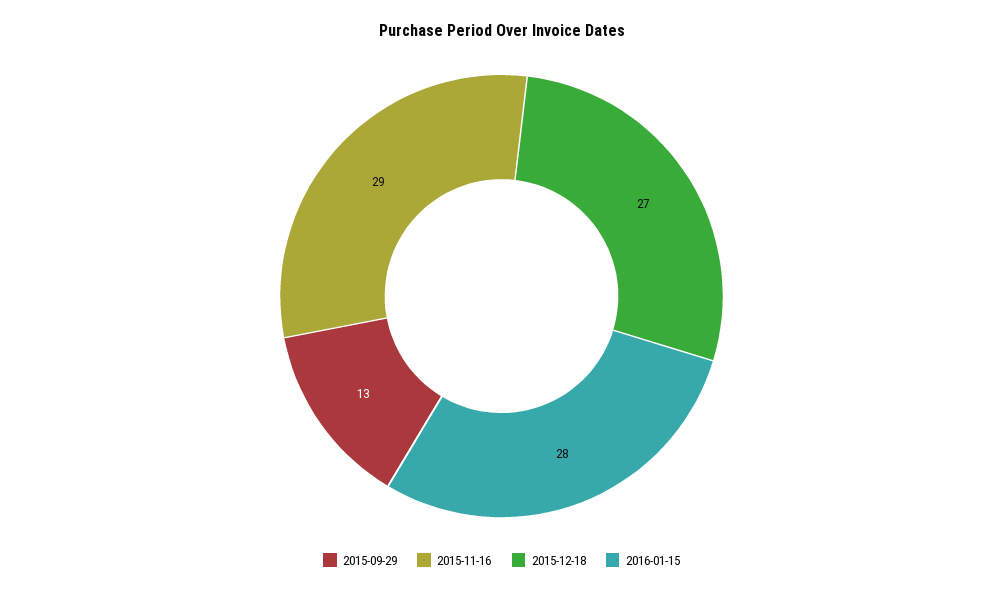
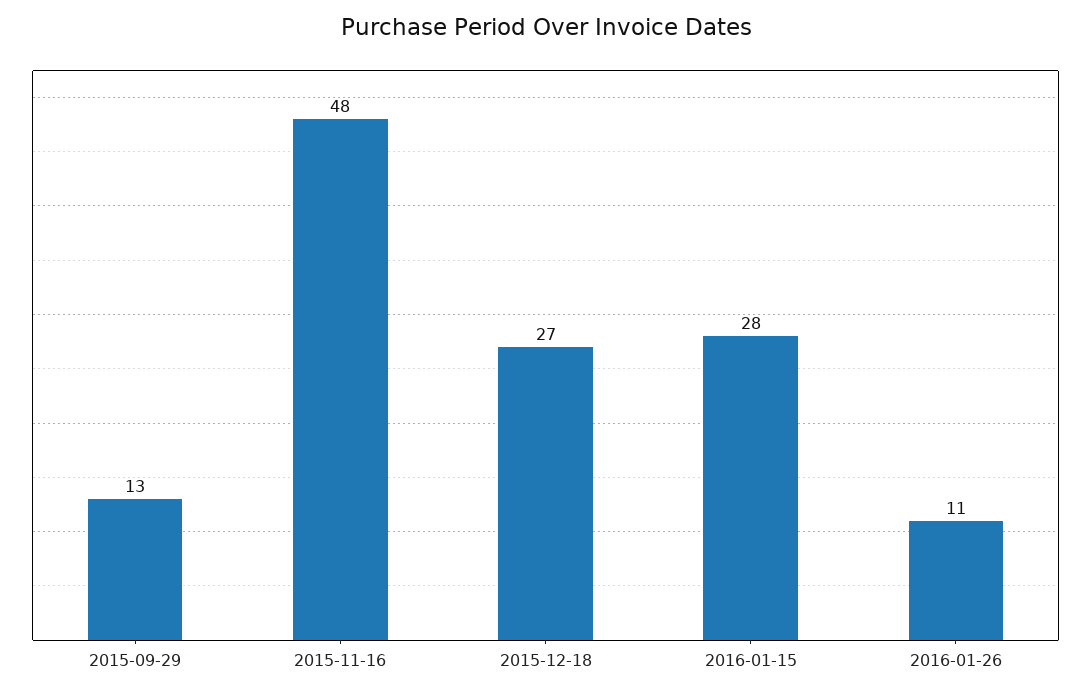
2015-11-16: 29 -> 48
2016-01-26: none -> 11

